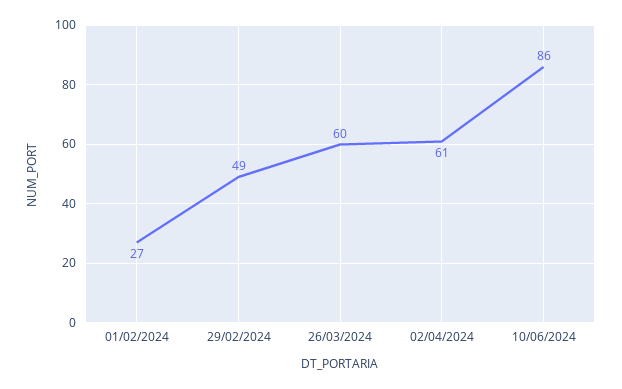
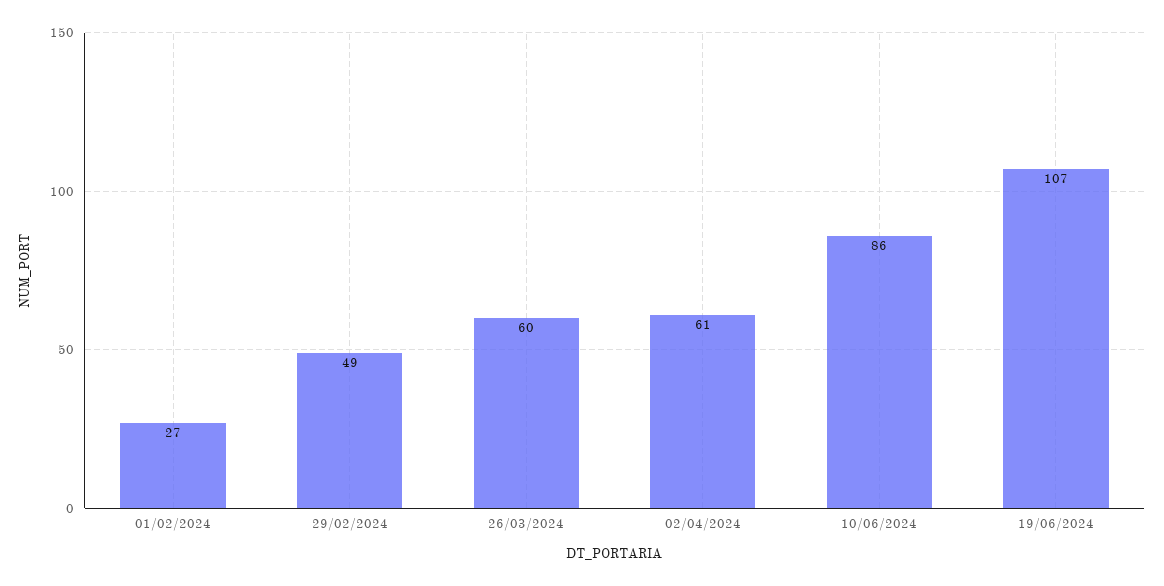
19/06/2024: none -> 107

